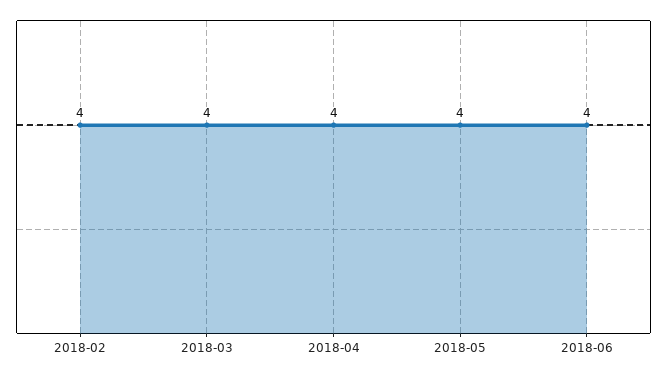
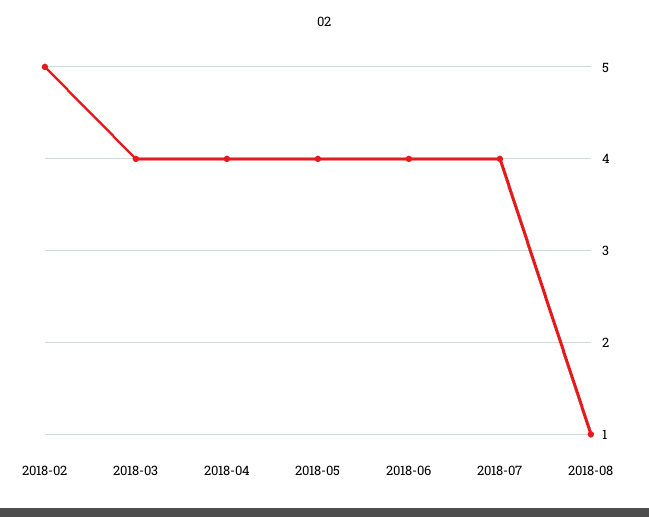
2018-02: 4 -> 5
2018-07: none -> 4
2018-08: none -> 1

